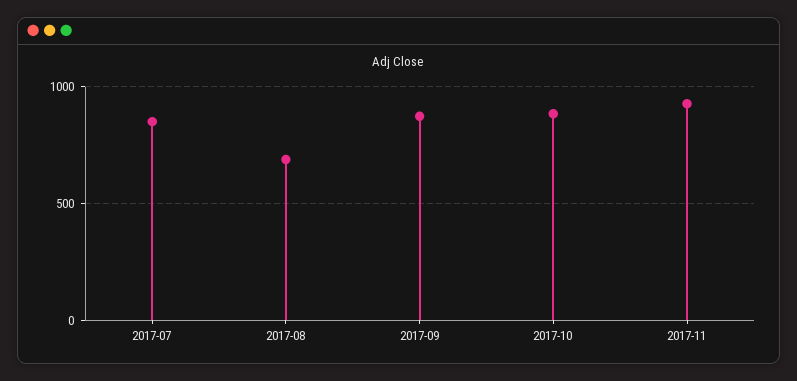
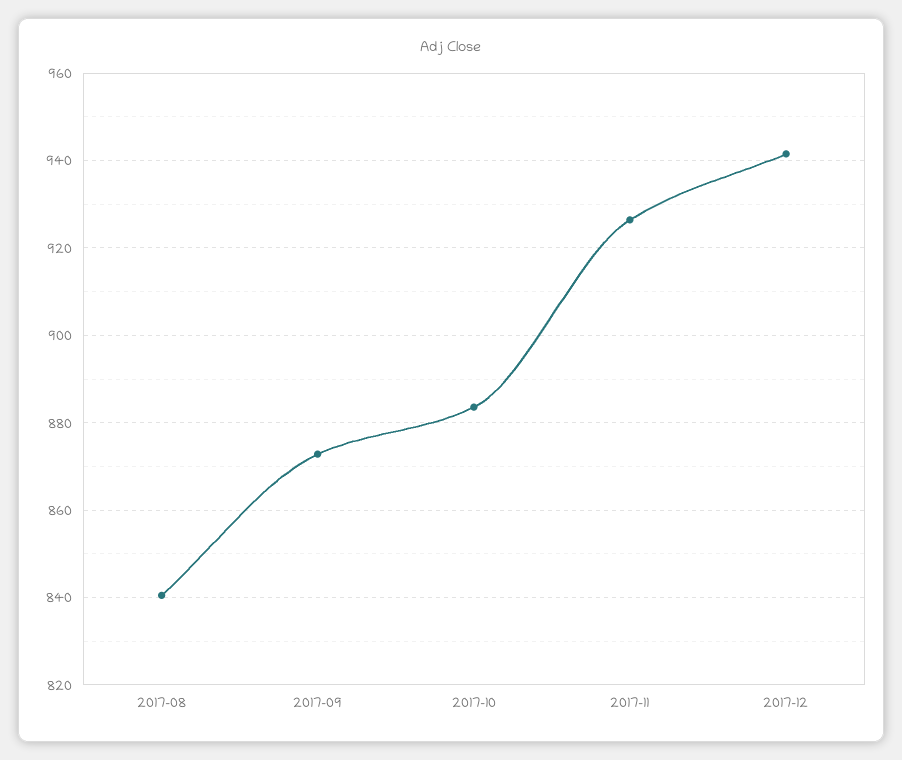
2017-07: 850 -> none
2017-08: 700 -> 840
2017-12: none -> 942

